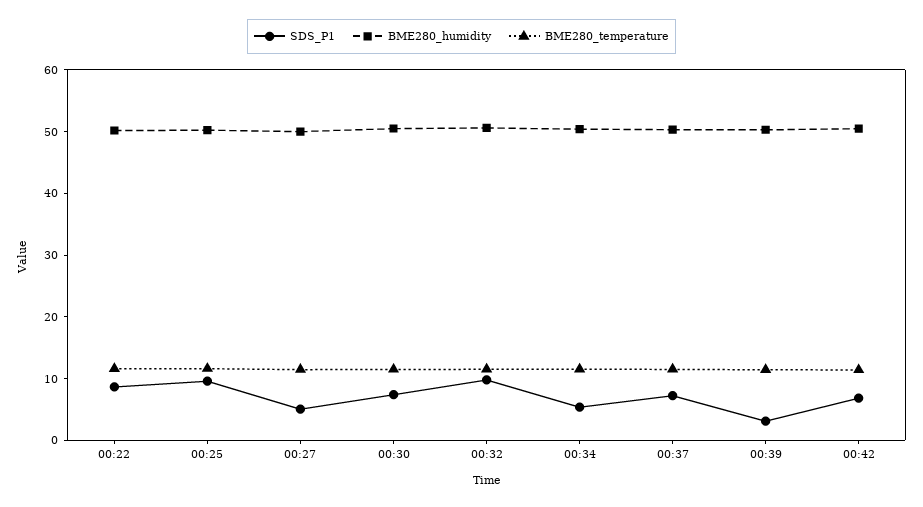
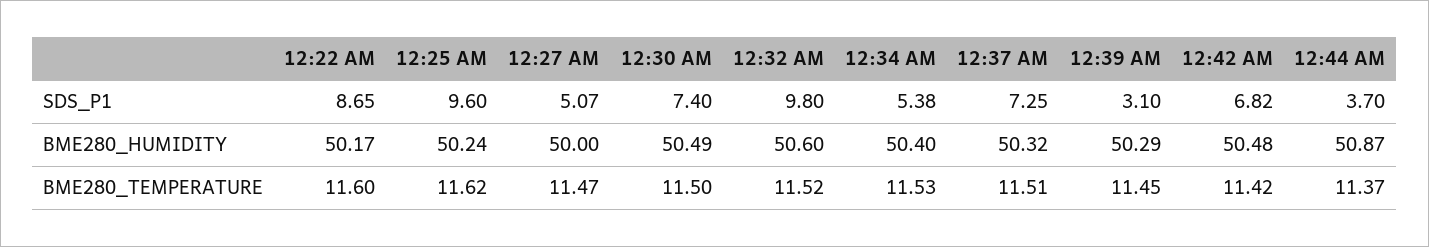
SDS_P1, 12:44 AM: none -> 3.7
BME280_humidity, 12:44 AM: none -> 50.87
BME280_temperature, 12:44 AM: none -> 11.37

